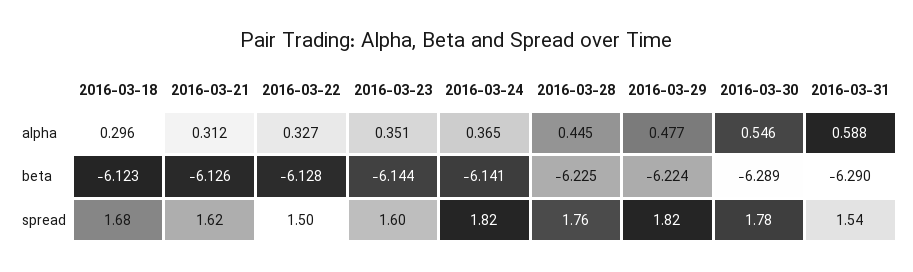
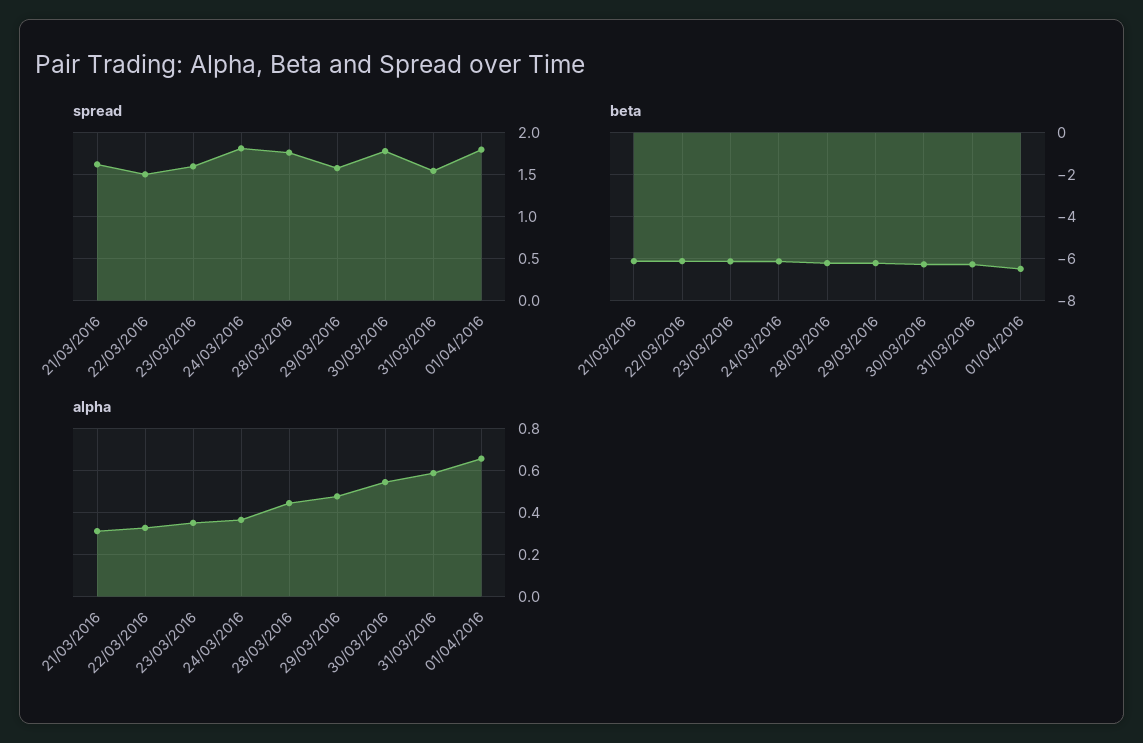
alpha, 2016-03-18: 0.296 -> none
beta, 2016-03-18: -6.123 -> none
spread, 2016-03-18: 1.68 -> none
spread, 2016-03-29: 1.82 -> 1.6
spread, 01/04/2016: none -> 1.8
beta, 01/04/2016: none -> -6.5
alpha, 01/04/2016: none -> 0.65

